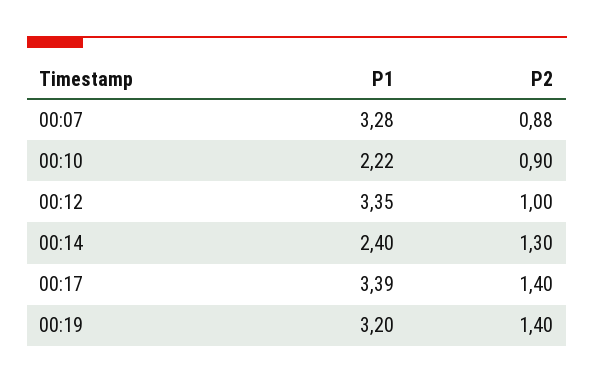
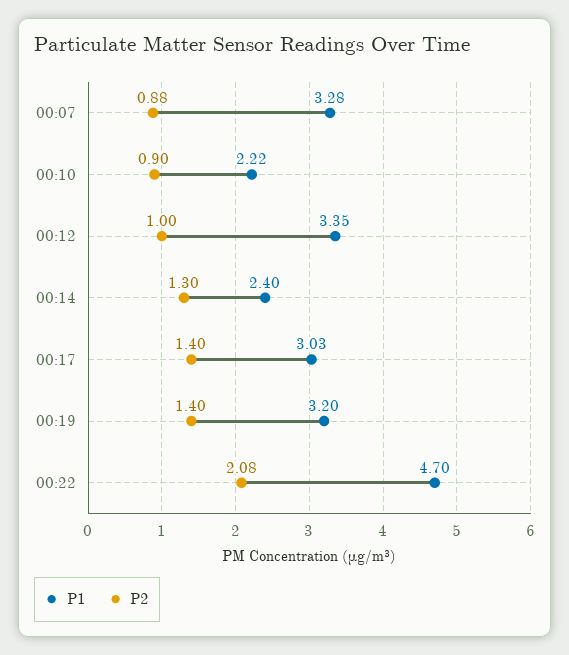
P1, 00:17: 3.39 -> 3.03
P1, 00:22: none -> 4.7
P2, 00:22: none -> 2.08

